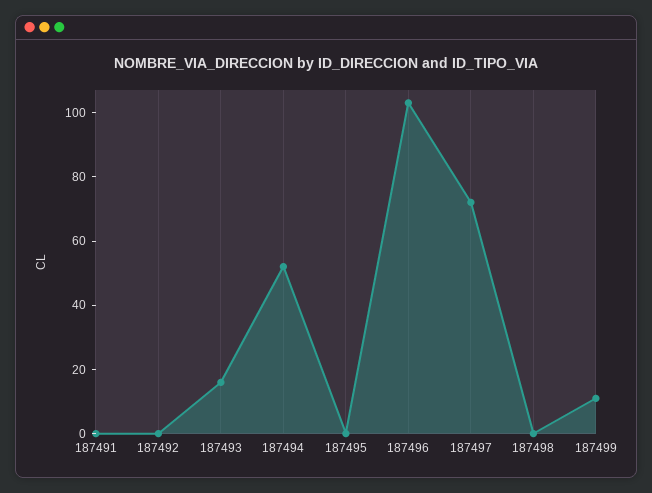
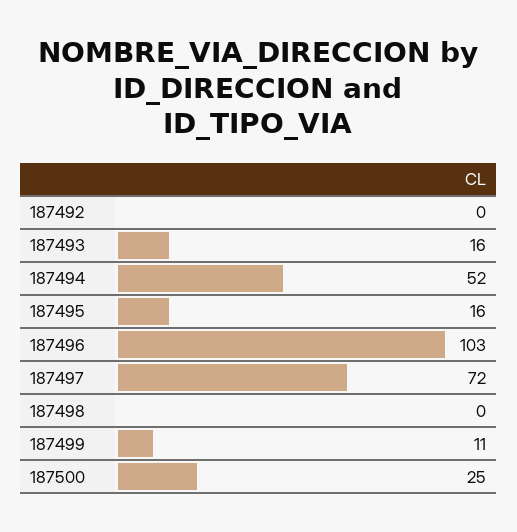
187491: 0 -> none
187495: 0 -> 16
187500: none -> 25

